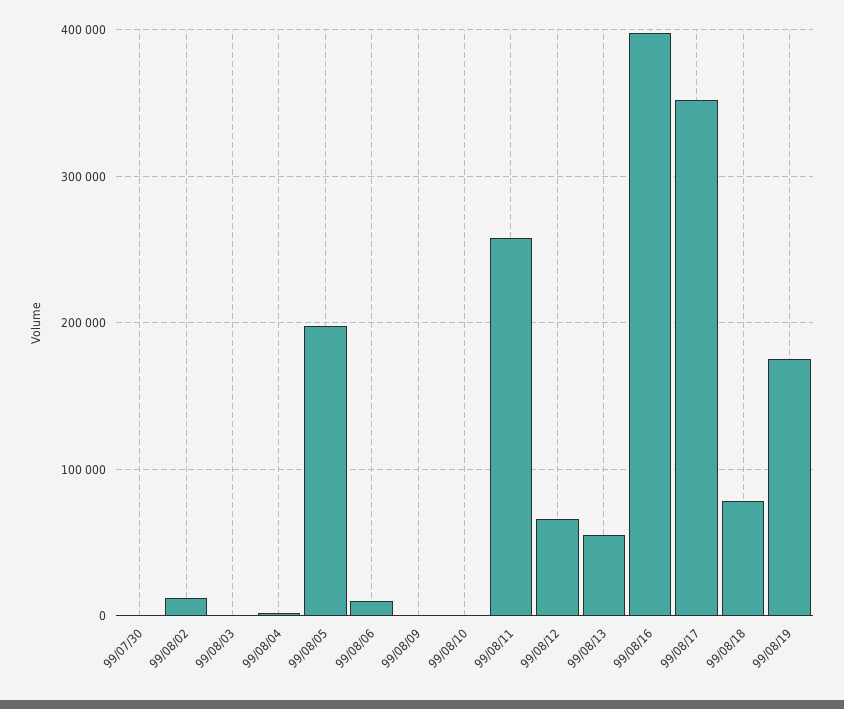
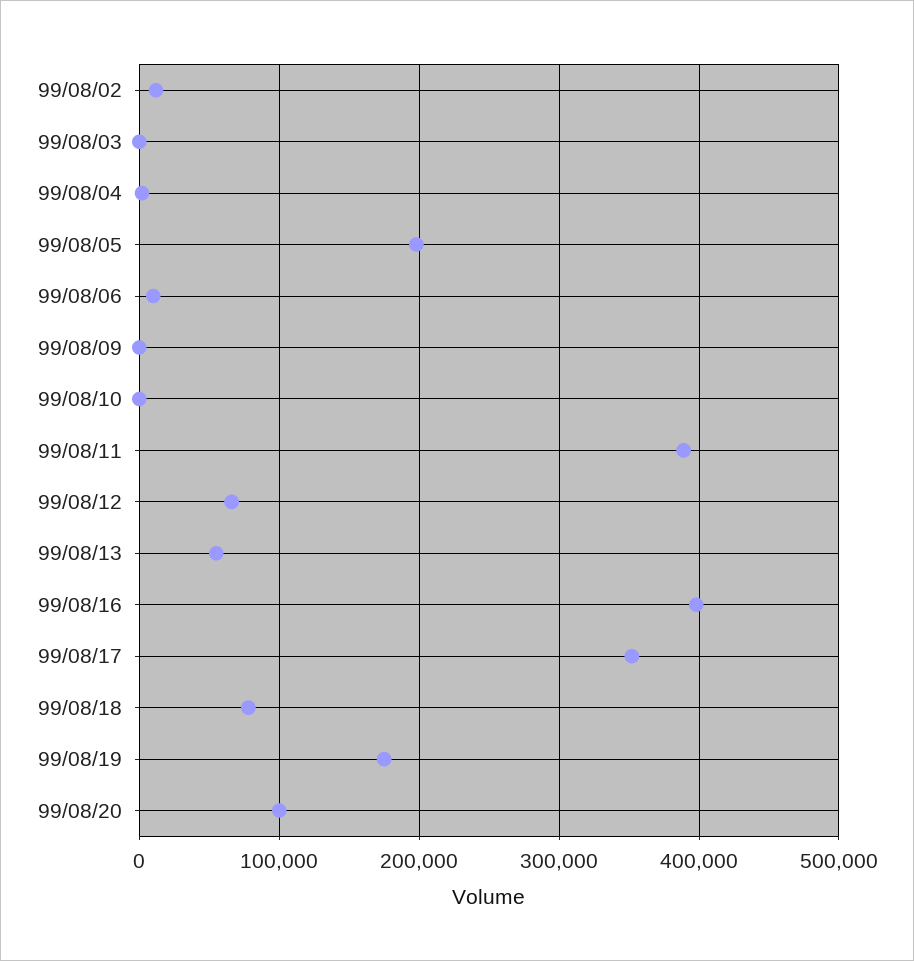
99/07/30: 0 -> none
99/08/11: 260000 -> 390000
99/08/20: none -> 100000

